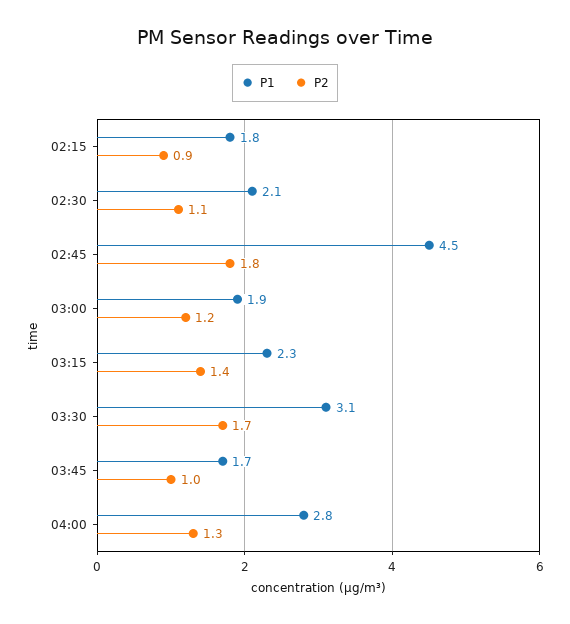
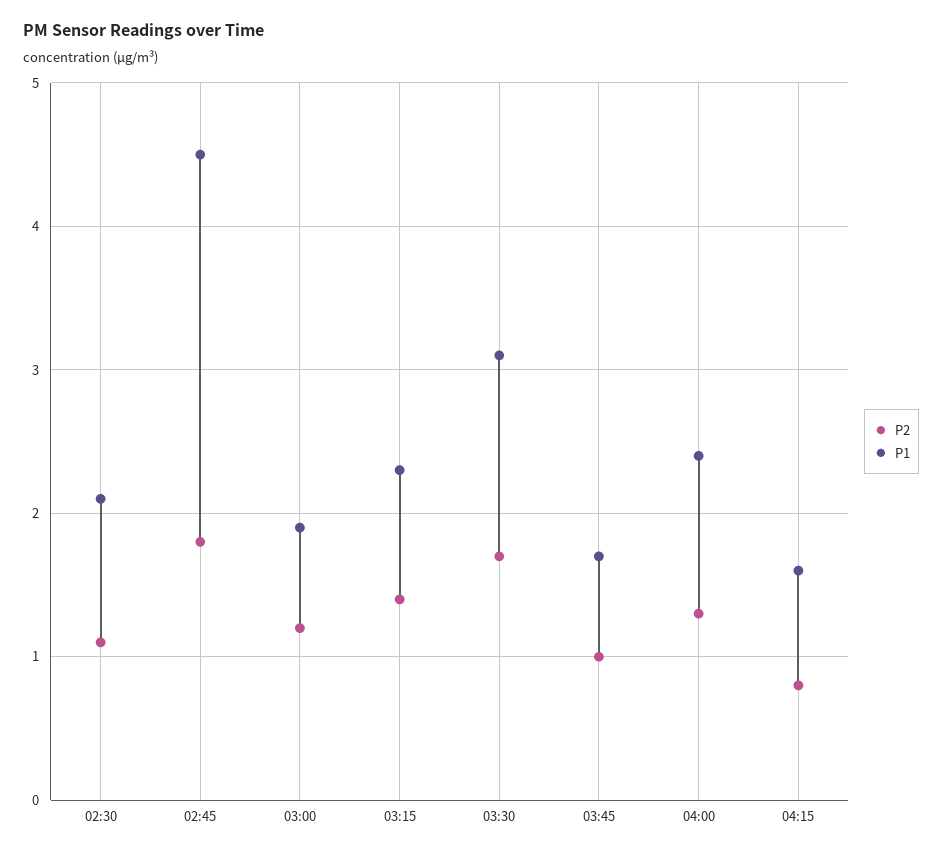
P1, 02:15: 1.8 -> none
P2, 02:15: 0.9 -> none
P1, 04:00: 2.8 -> 2.4
P2, 04:15: none -> 0.8
P1, 04:15: none -> 1.6

